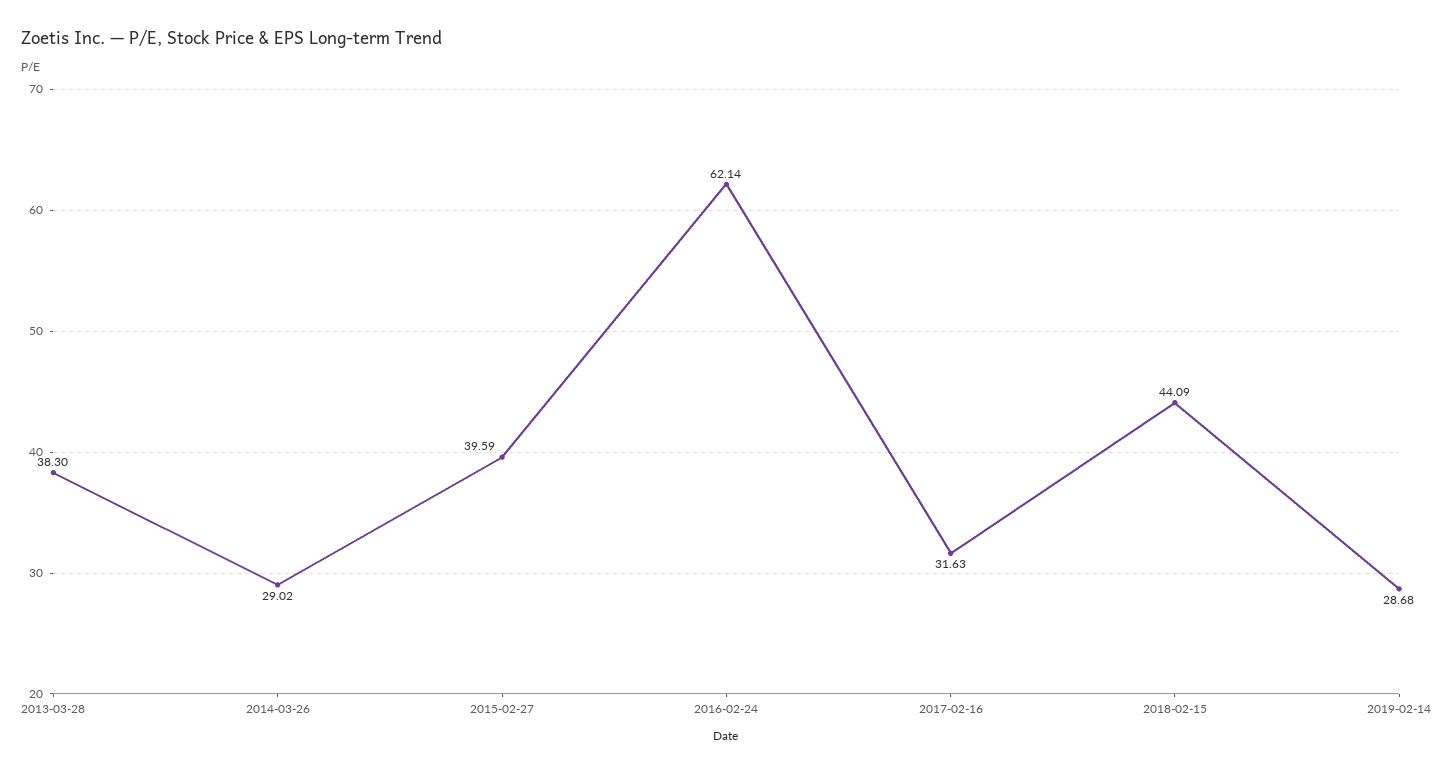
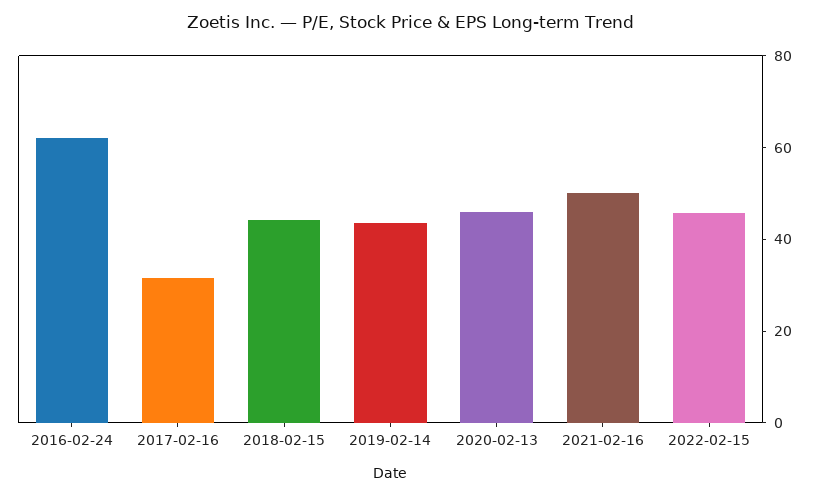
2013-03-28: 38.3 -> none
2014-03-26: 29.02 -> none
2015-02-27: 39.59 -> none
2019-02-14: 28.68 -> 45
2020-02-13: none -> 45
2021-02-16: none -> 50
2022-02-15: none -> 45

